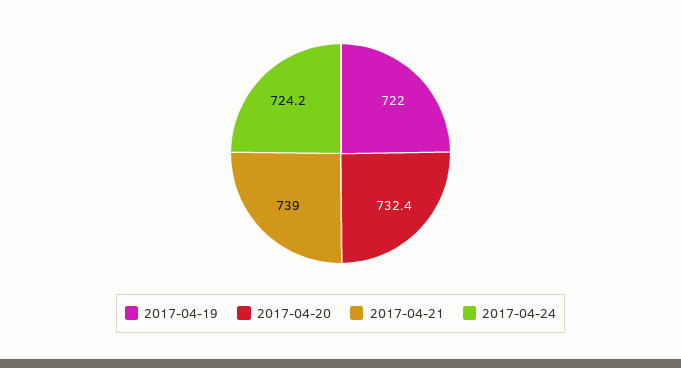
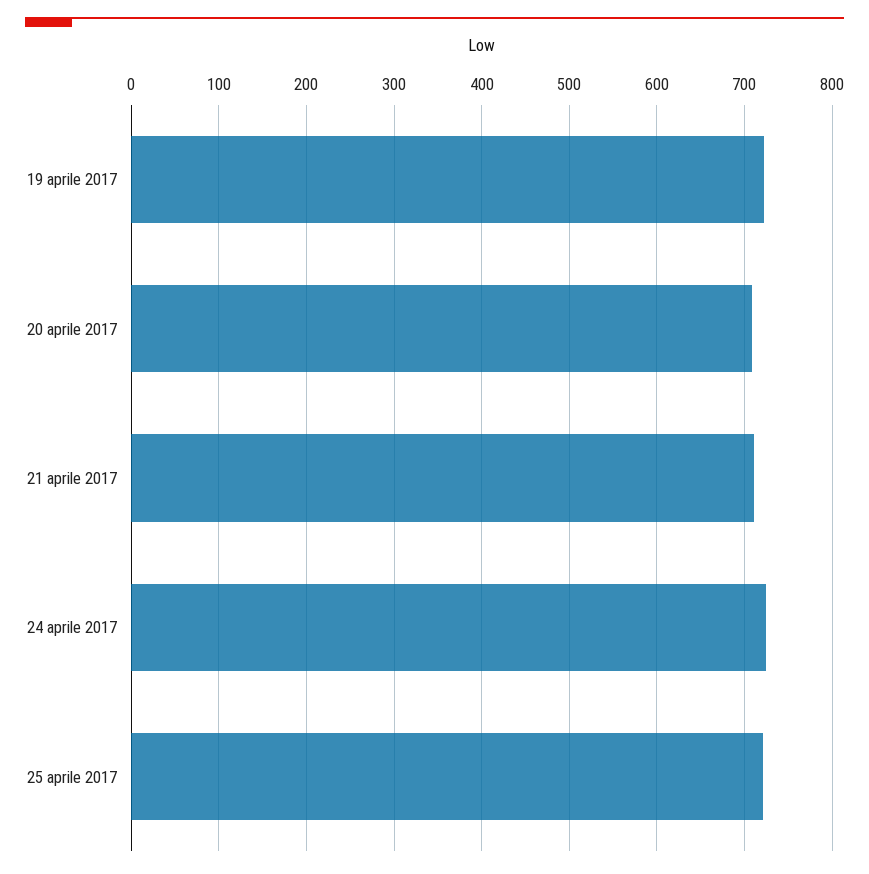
2017-04-20: 732.4 -> 710
2017-04-21: 739 -> 710
25 aprile 2017: none -> 720

